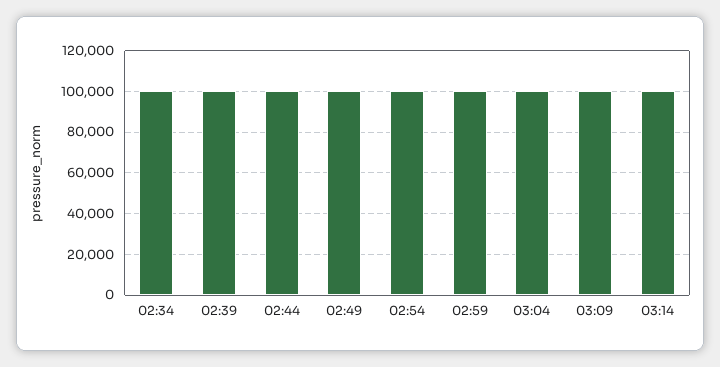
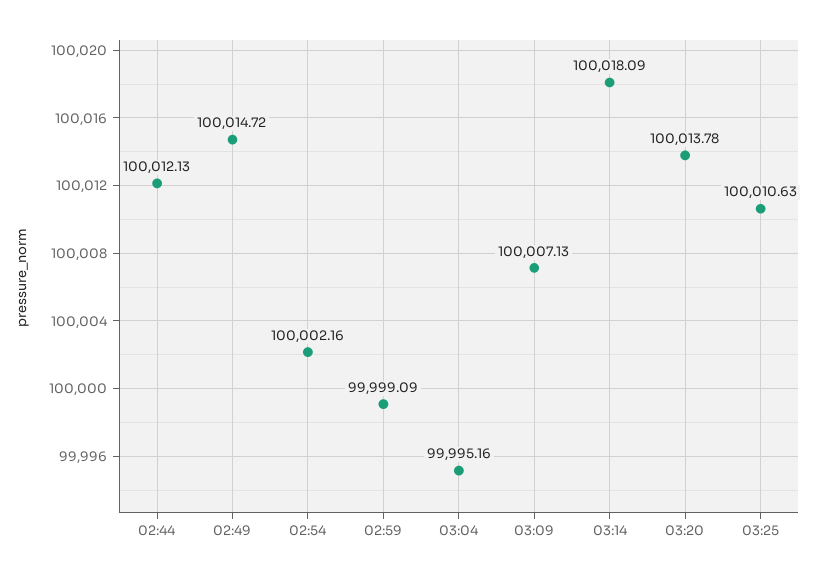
02:34: 100000 -> none
02:39: 100000 -> none
03:20: none -> 100013.78
03:25: none -> 100010.63

